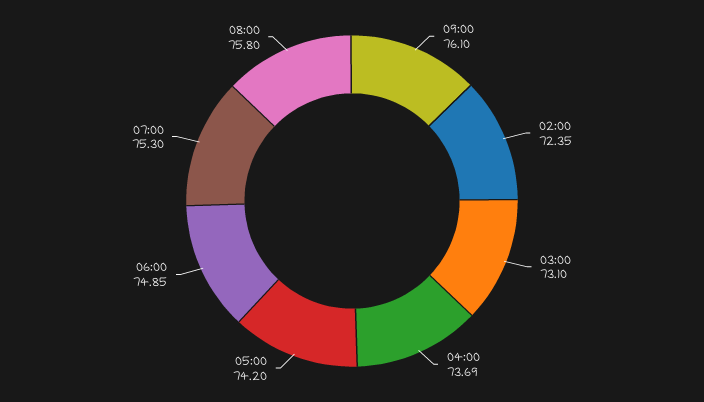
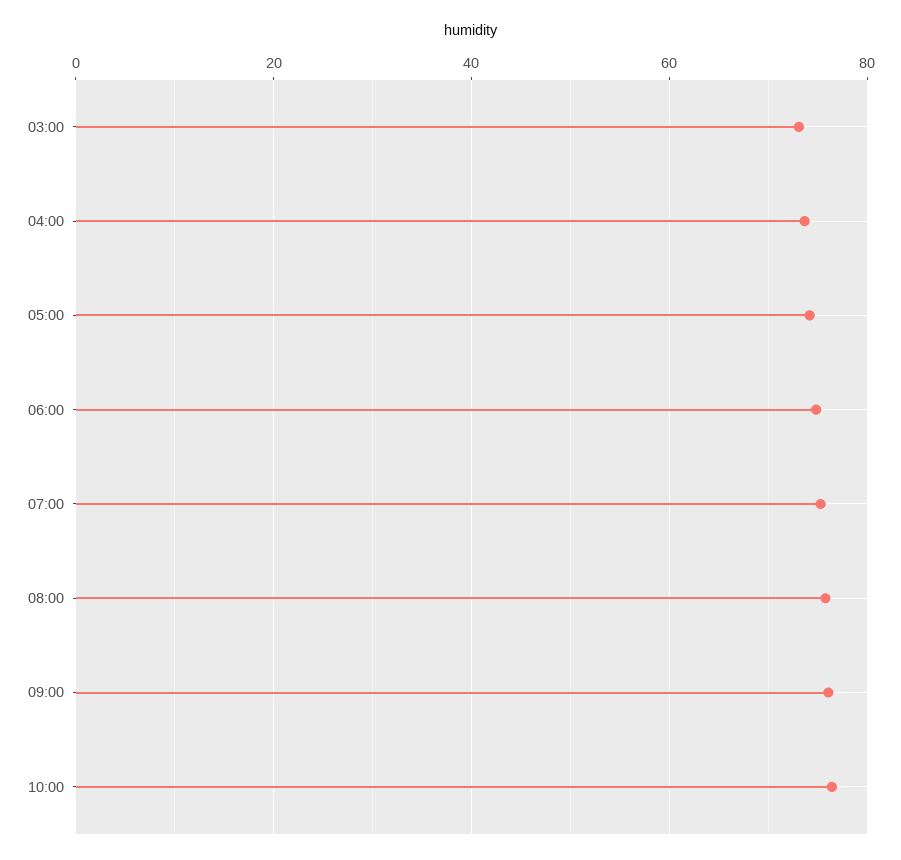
02:00: 72.35 -> none
10:00: none -> 76

